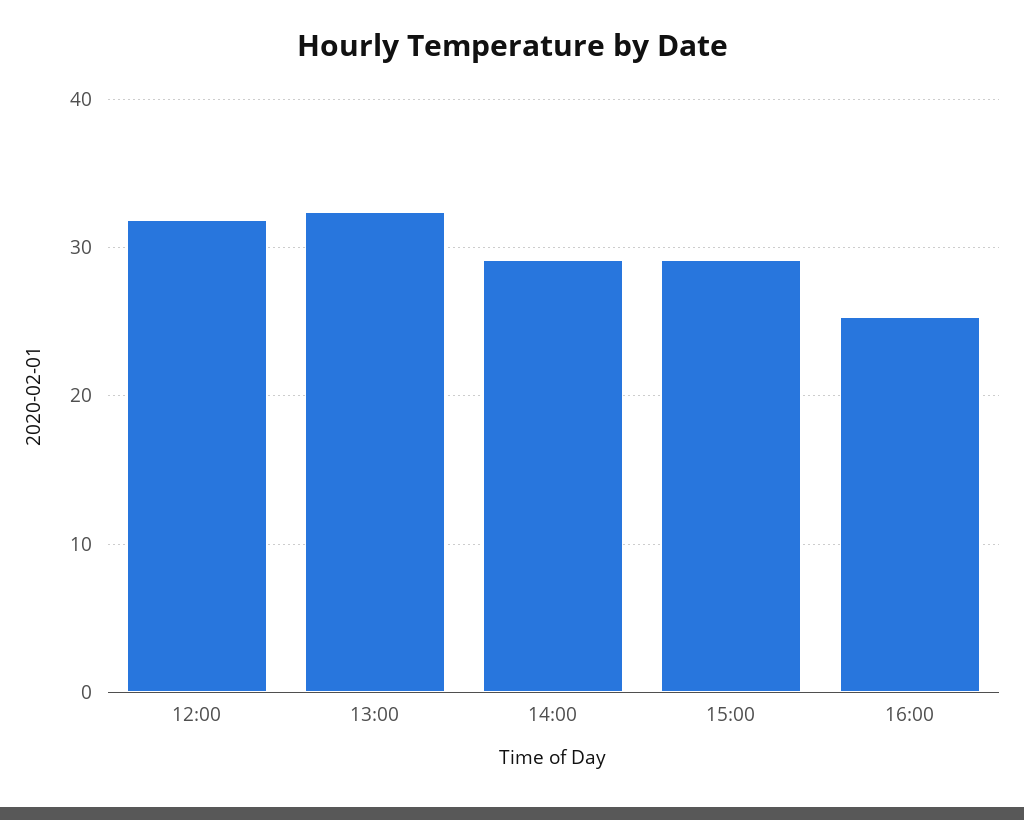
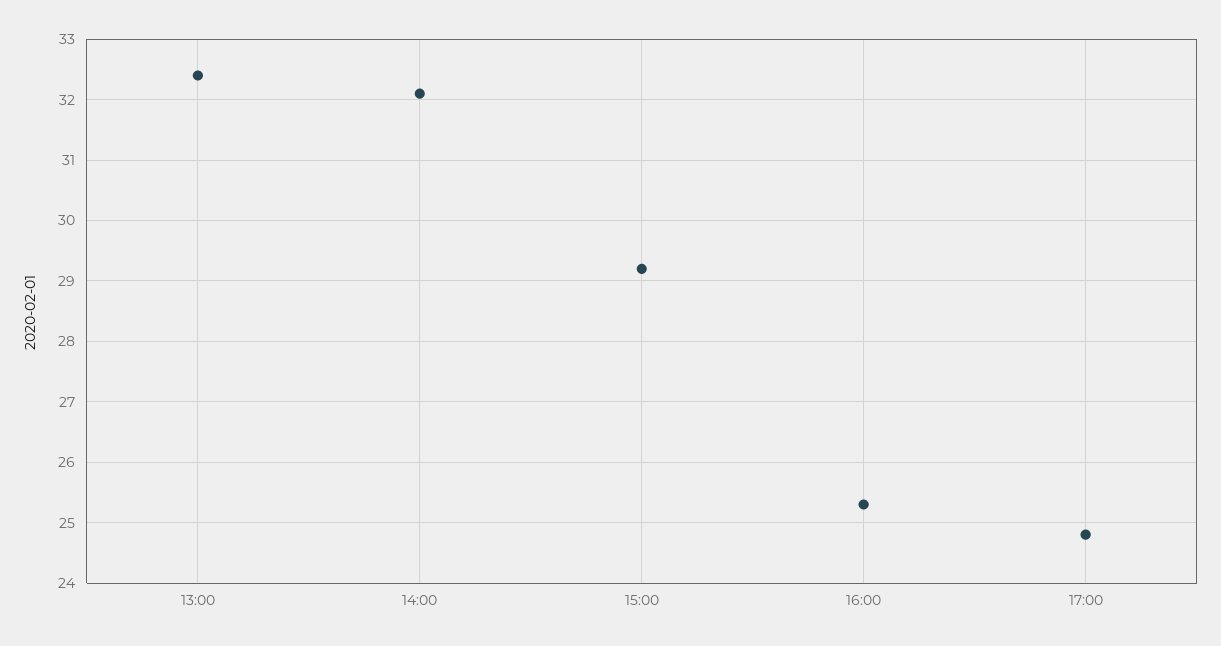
12:00: 32 -> none
14:00: 29 -> 32.1
17:00: none -> 24.8

